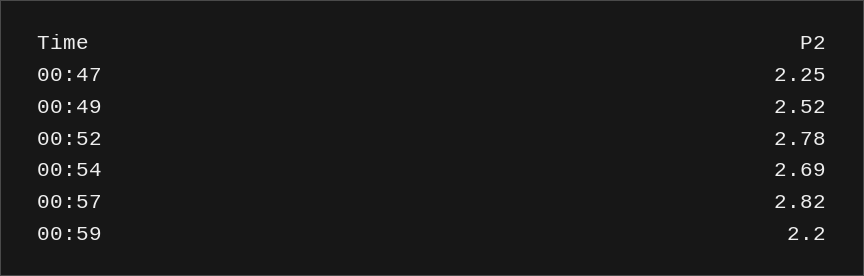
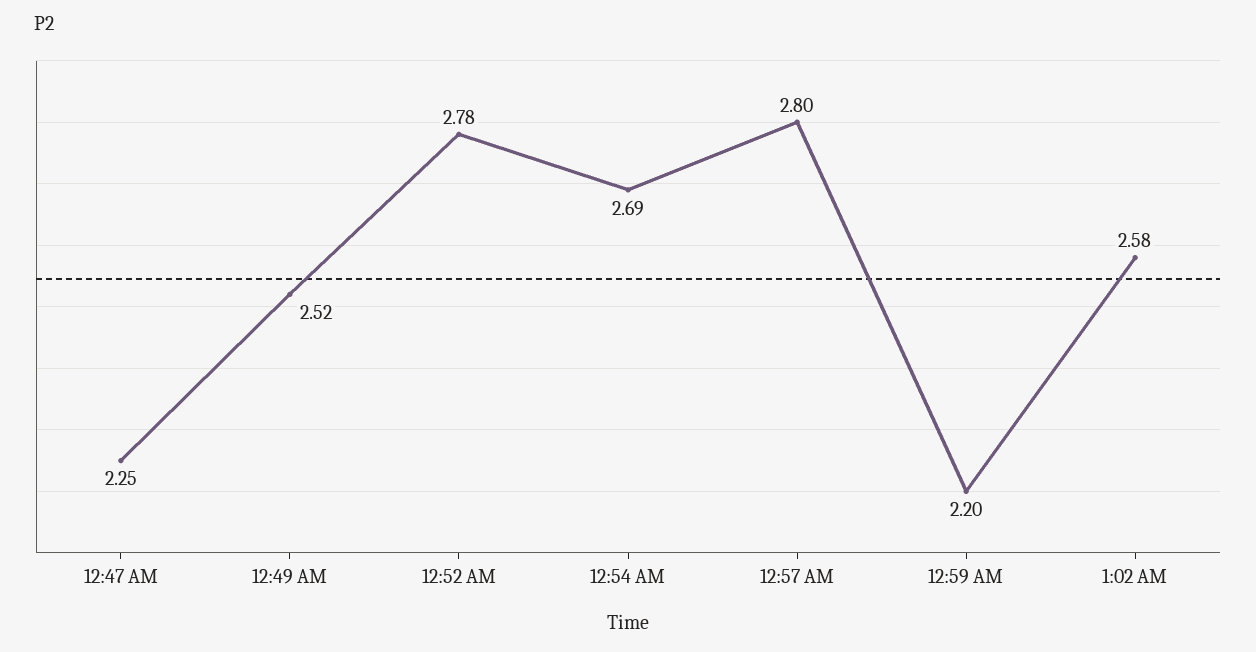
00:57: 2.82 -> 2.8
1:02 AM: none -> 2.58

